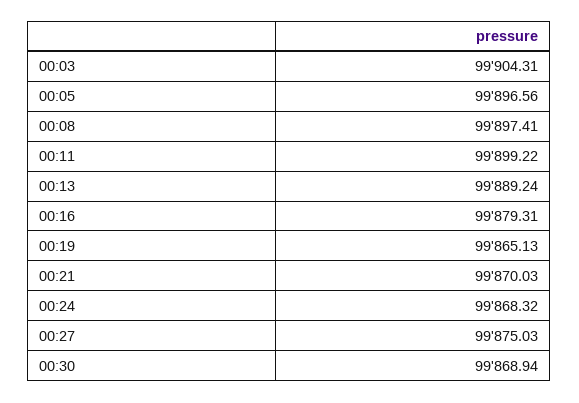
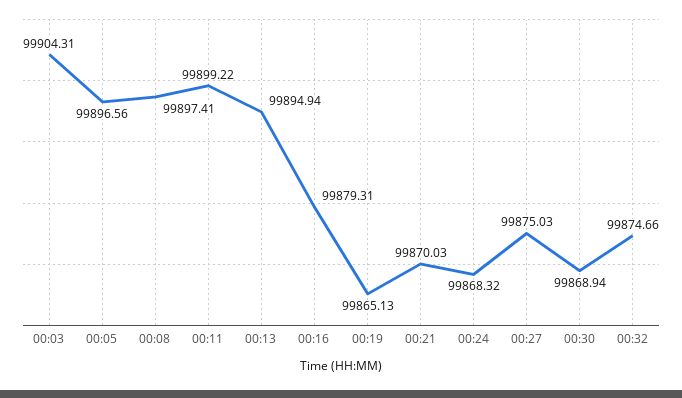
00:13: 99889.24 -> 99894.94
00:32: none -> 99874.66

